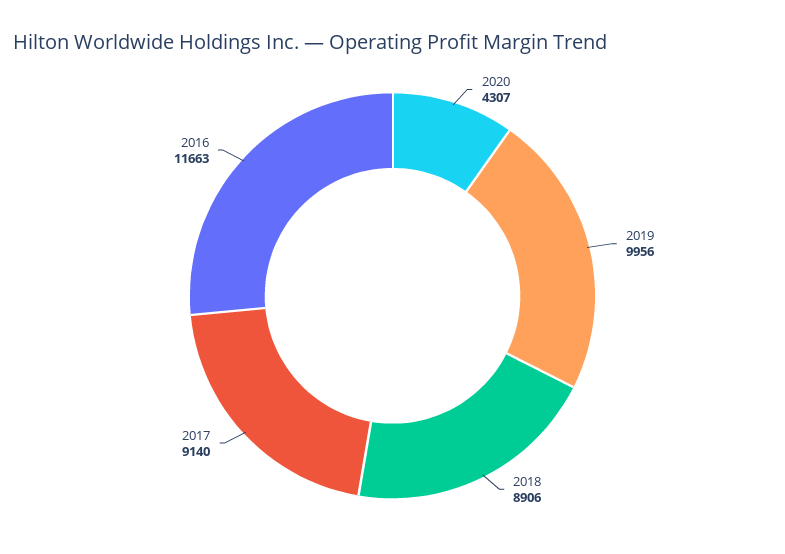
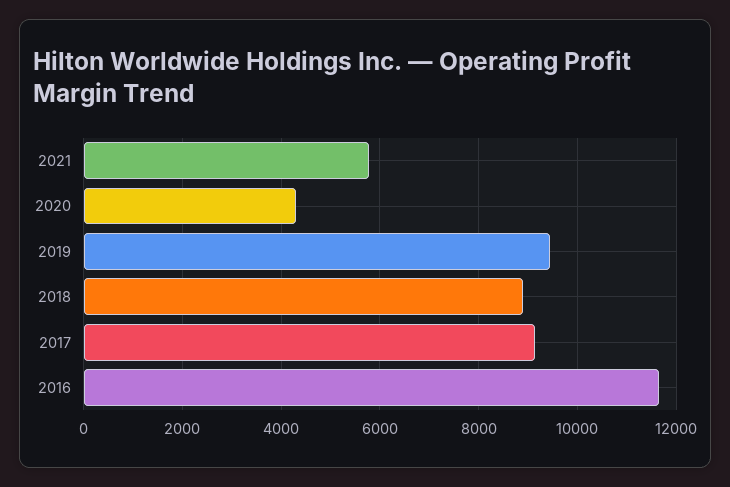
2019: 9956 -> 9400
2021: none -> 5800

